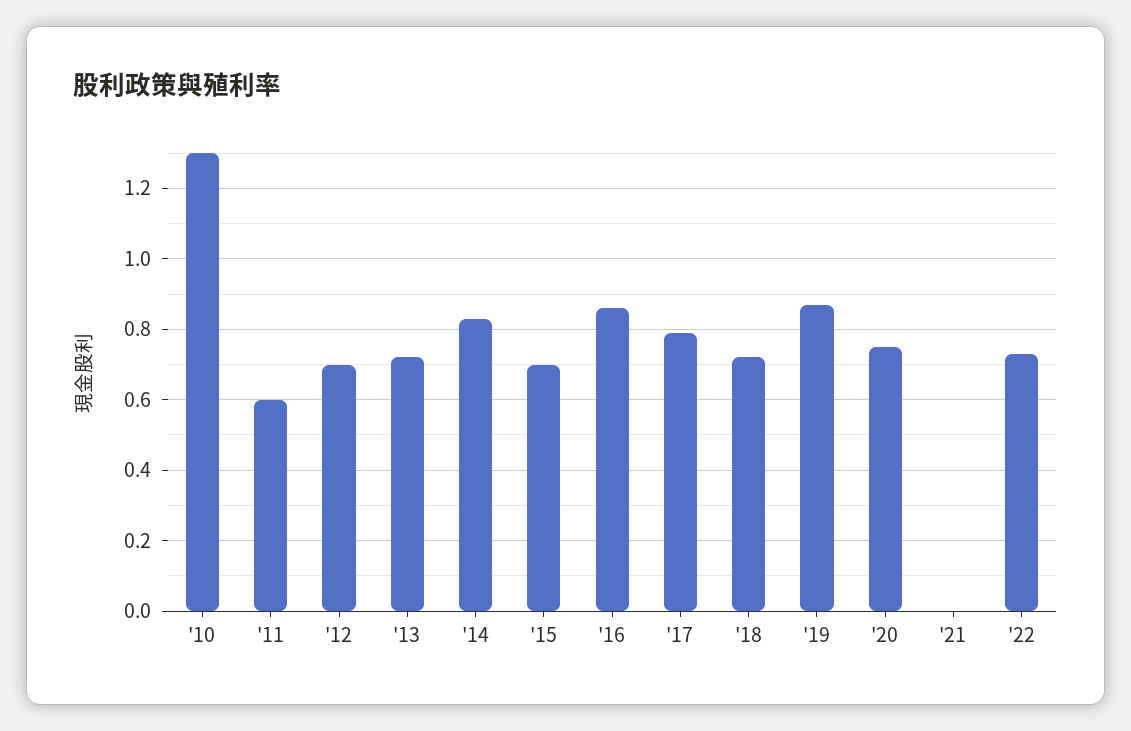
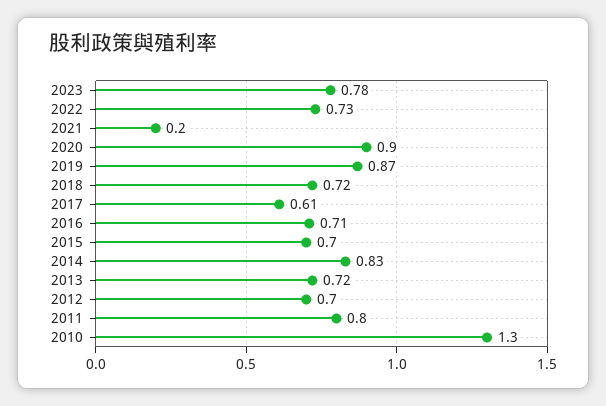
'11: 0.6 -> 0.8
'16: 0.85 -> 0.71
'17: 0.8 -> 0.61
'20: 0.75 -> 0.9
'21: 0 -> 0.2
2023: none -> 0.78

